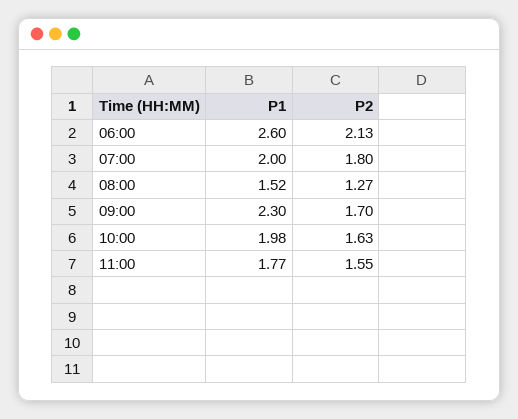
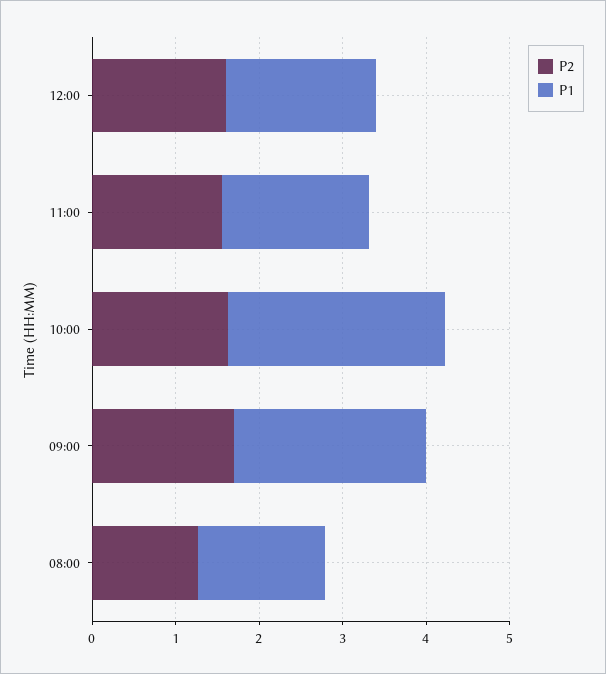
P1, 06:00: 2.6 -> none
P2, 06:00: 2.13 -> none
P1, 07:00: 2 -> none
P2, 07:00: 1.8 -> none
P1, 10:00: 1.98 -> 2.6
P2, 12:00: none -> 1.6
P1, 12:00: none -> 1.8

